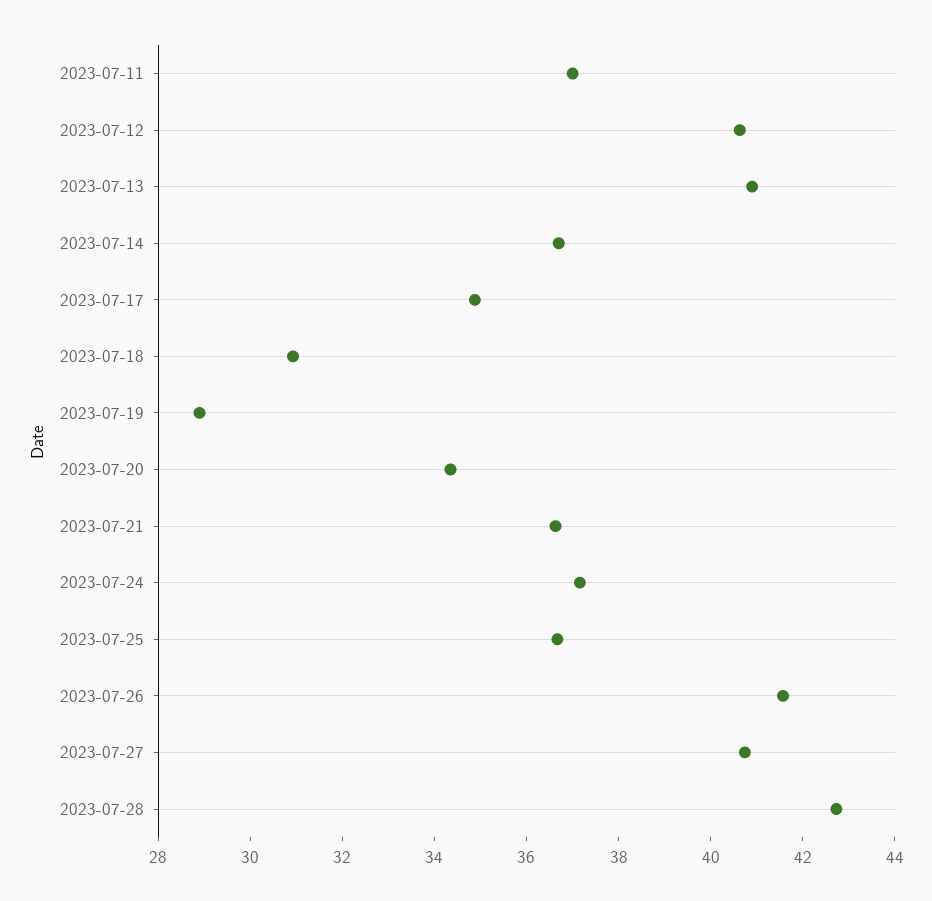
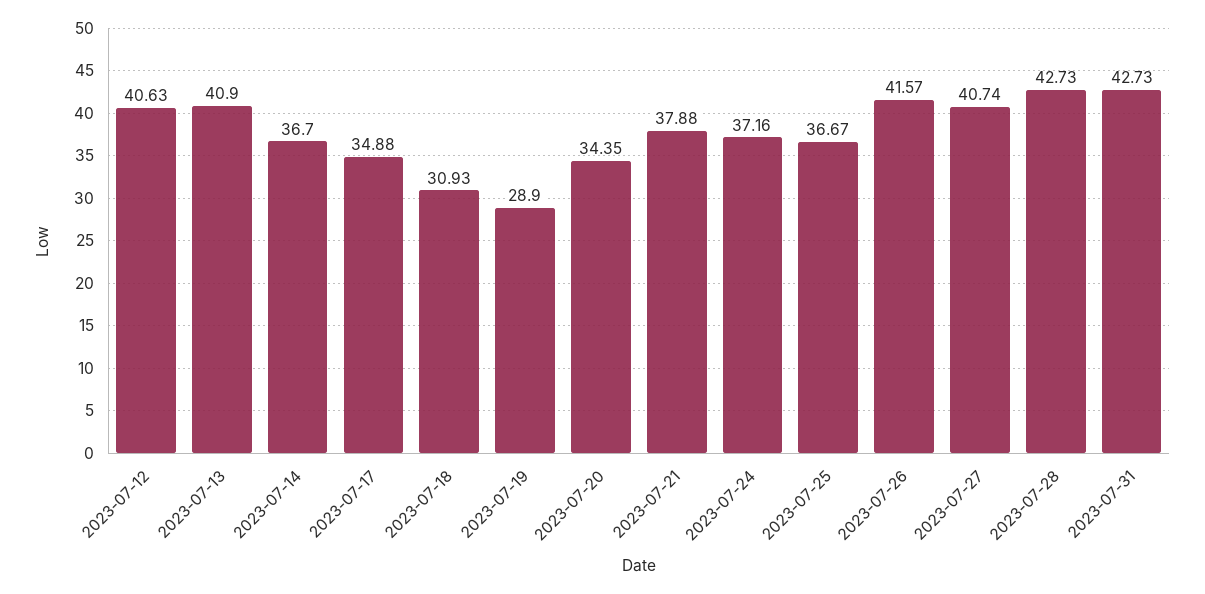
2023-07-11: 37 -> none
2023-07-21: 36.5 -> 37.88
2023-07-31: none -> 42.73

